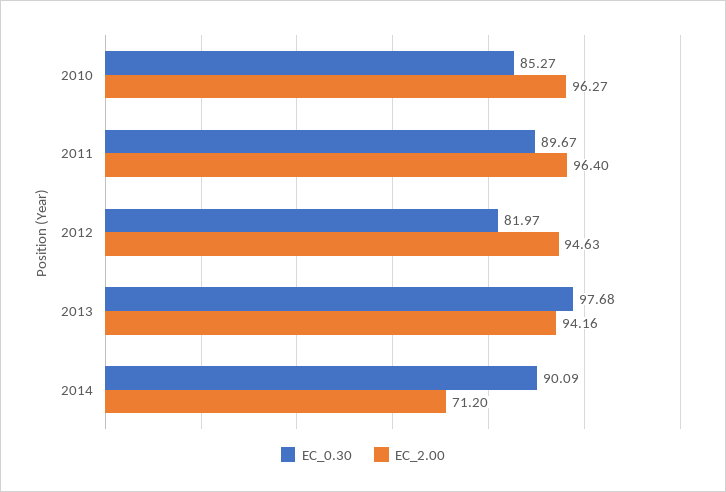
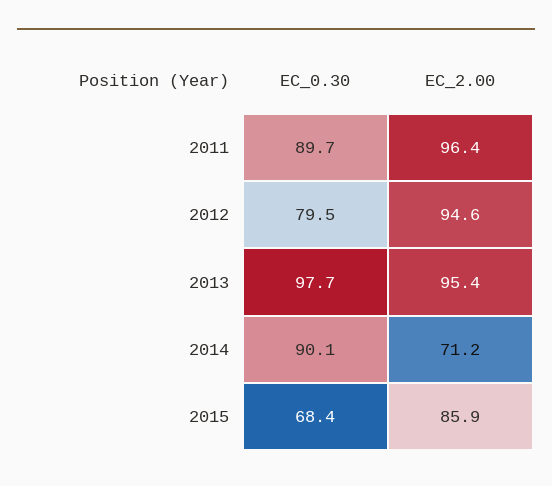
EC_0.30, 2010: 85.27 -> none
EC_2.00, 2010: 96.27 -> none
EC_0.30, 2012: 81.97 -> 79.5
EC_2.00, 2013: 94.16 -> 95.4
EC_0.30, 2015: none -> 68.4
EC_2.00, 2015: none -> 85.9

